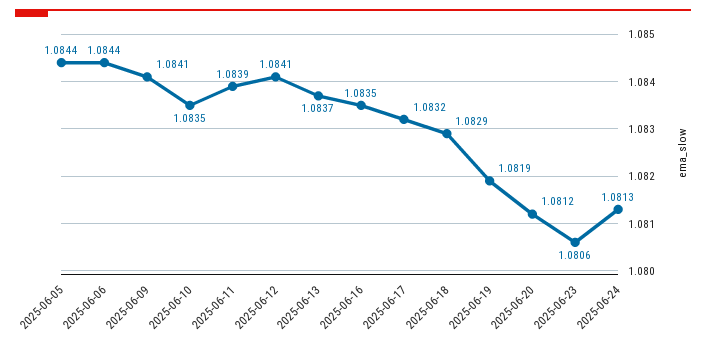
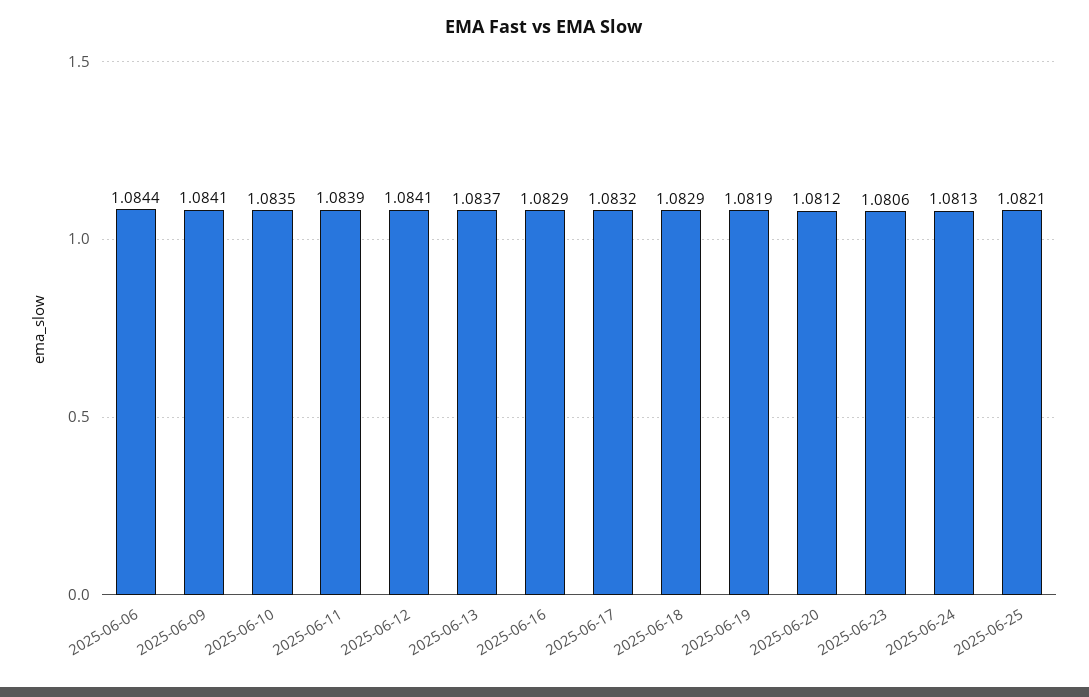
2025-06-05: 1.0844 -> none
2025-06-16: 1.0835 -> 1.0829
2025-06-25: none -> 1.0821

